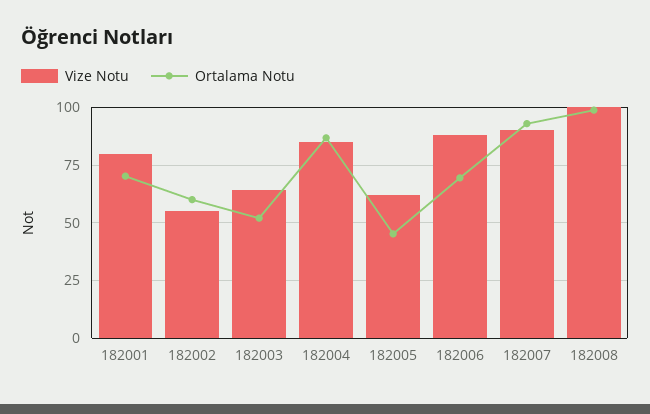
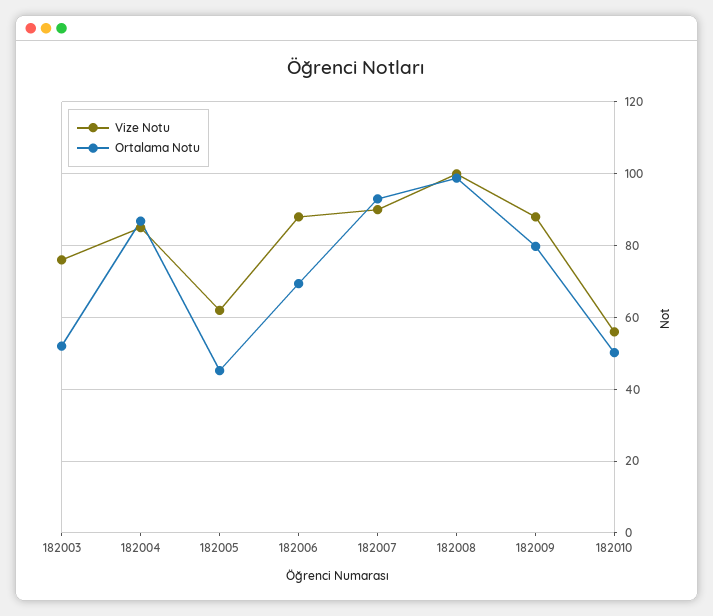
Vize Notu, 182001: 80 -> none
Ortalama Notu, 182001: 70 -> none
Vize Notu, 182002: 55 -> none
Ortalama Notu, 182002: 60 -> none
Vize Notu, 182003: 65 -> 76
Vize Notu, 182009: none -> 88
Ortalama Notu, 182009: none -> 80
Vize Notu, 182010: none -> 56
Ortalama Notu, 182010: none -> 50

